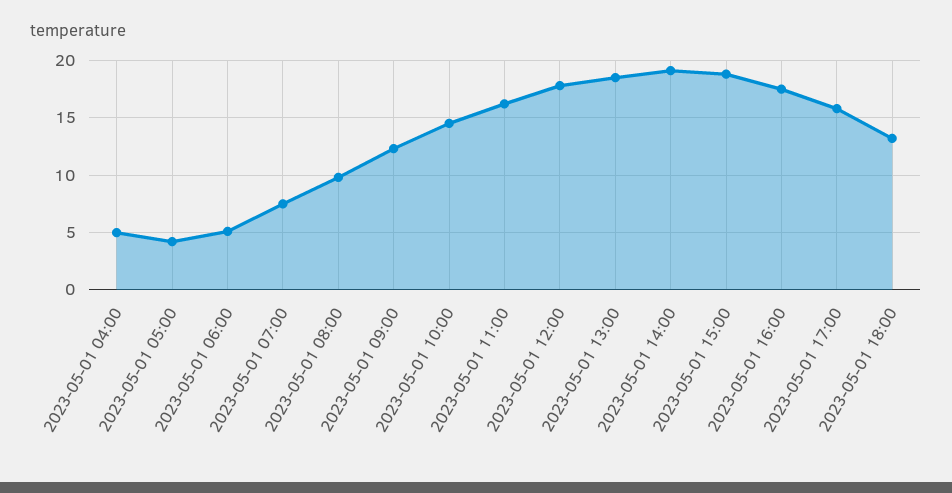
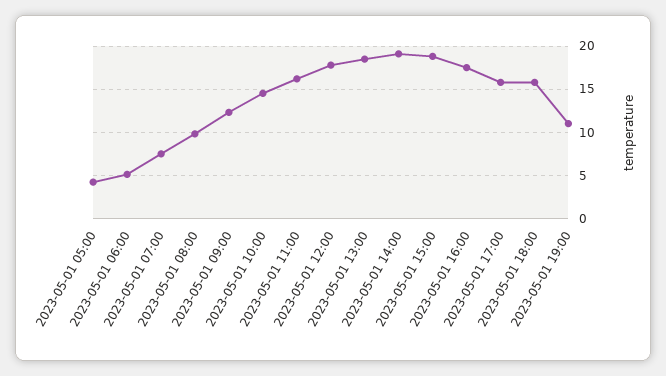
2023-05-01 04:00: 5 -> none
2023-05-01 18:00: 13 -> 16
2023-05-01 19:00: none -> 11

